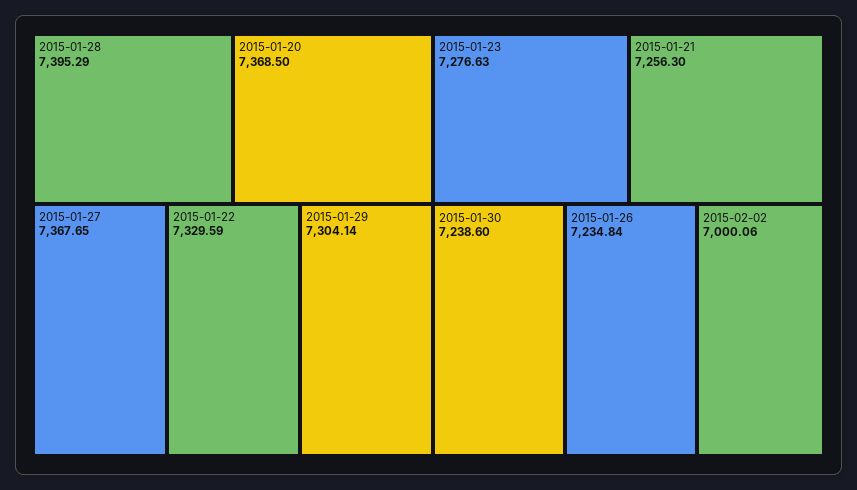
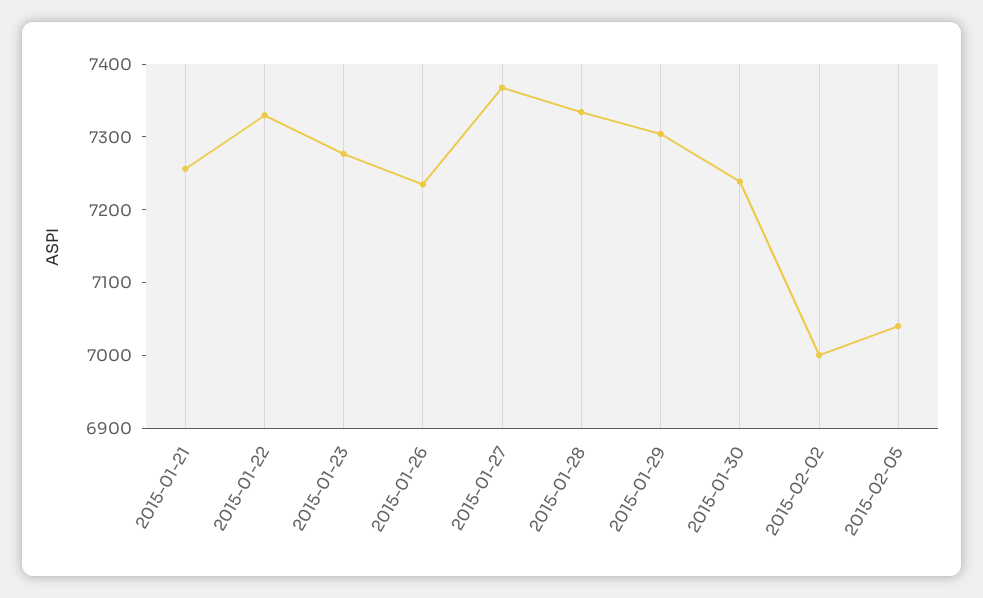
2015-01-28: 7395.29 -> 7340
2015-01-20: 7368.5 -> none
2015-02-05: none -> 7040

